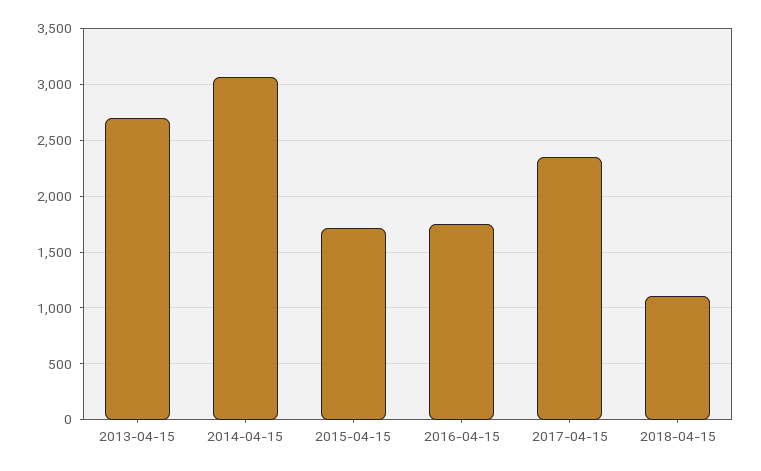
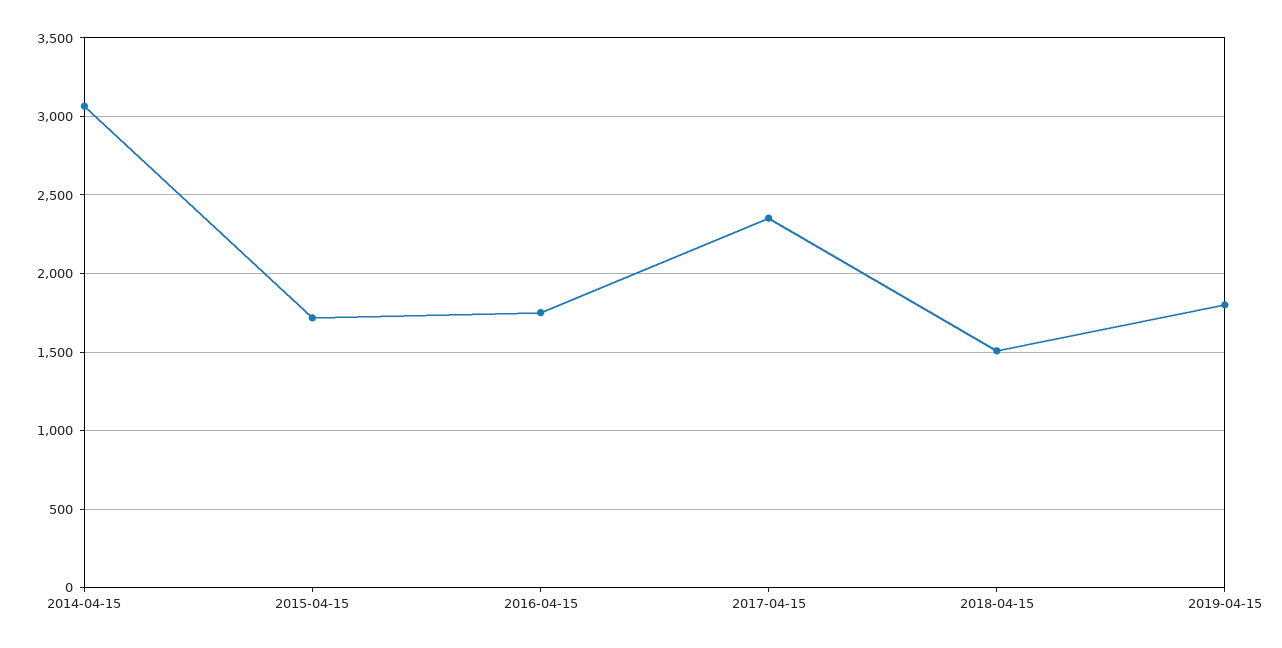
2013-04-15: 2700 -> none
2018-04-15: 1100 -> 1500
2019-04-15: none -> 1800

